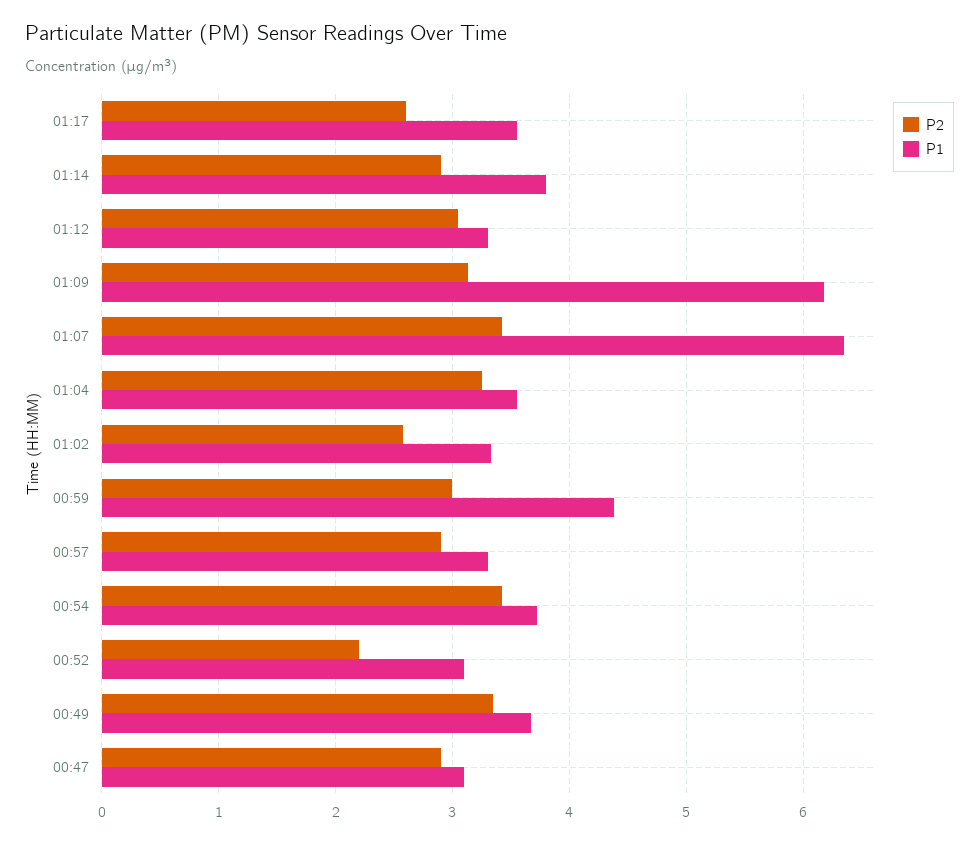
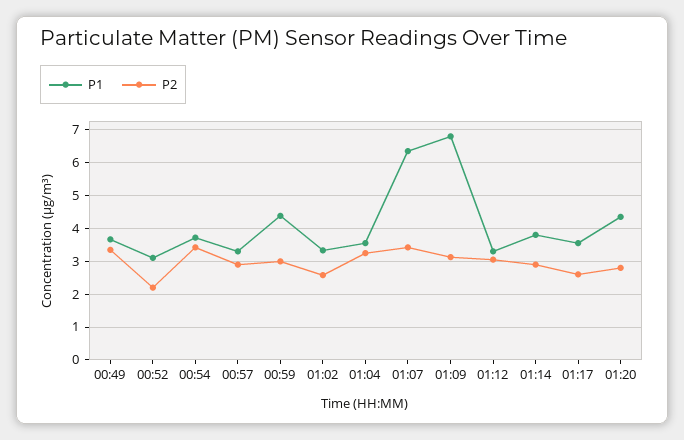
P1, 01:09: 6.2 -> 6.8
P2, 00:47: 2.9 -> none
P1, 00:47: 3.1 -> none
P1, 01:20: none -> 4.4
P2, 01:20: none -> 2.8

